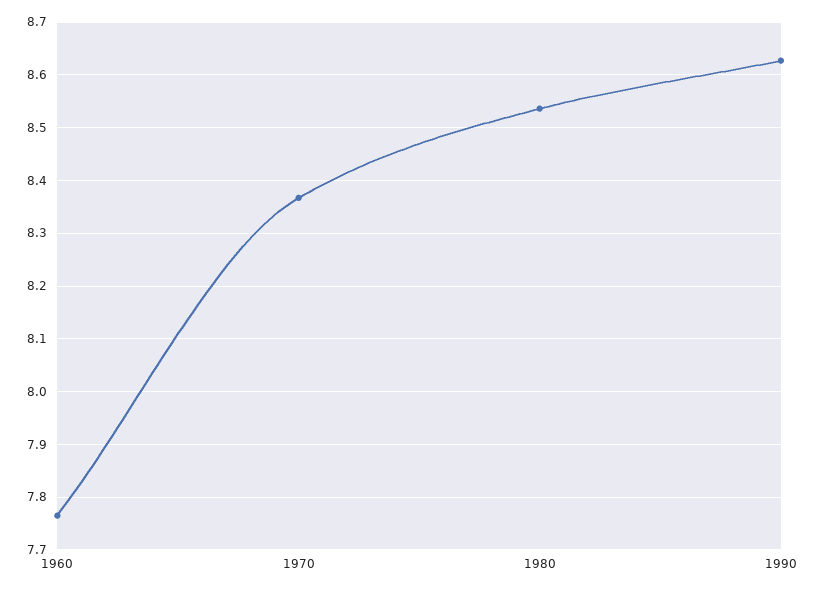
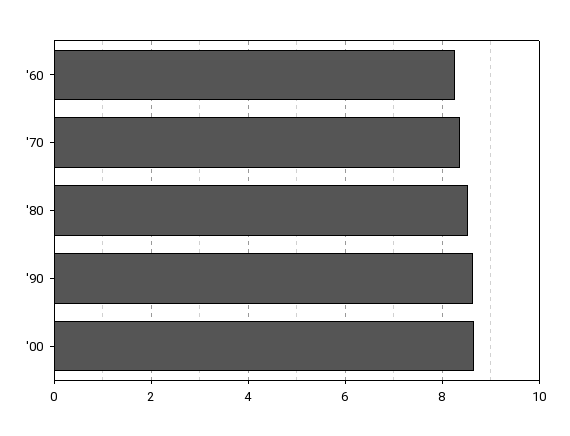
1960: 7.76 -> 8.2
'00: none -> 8.6

